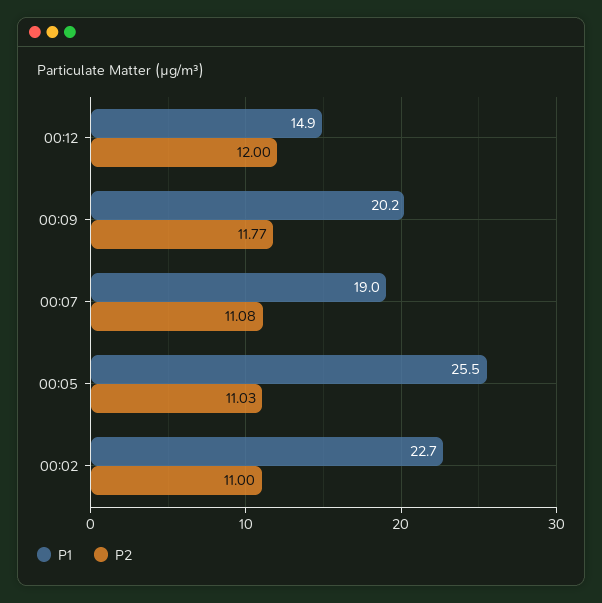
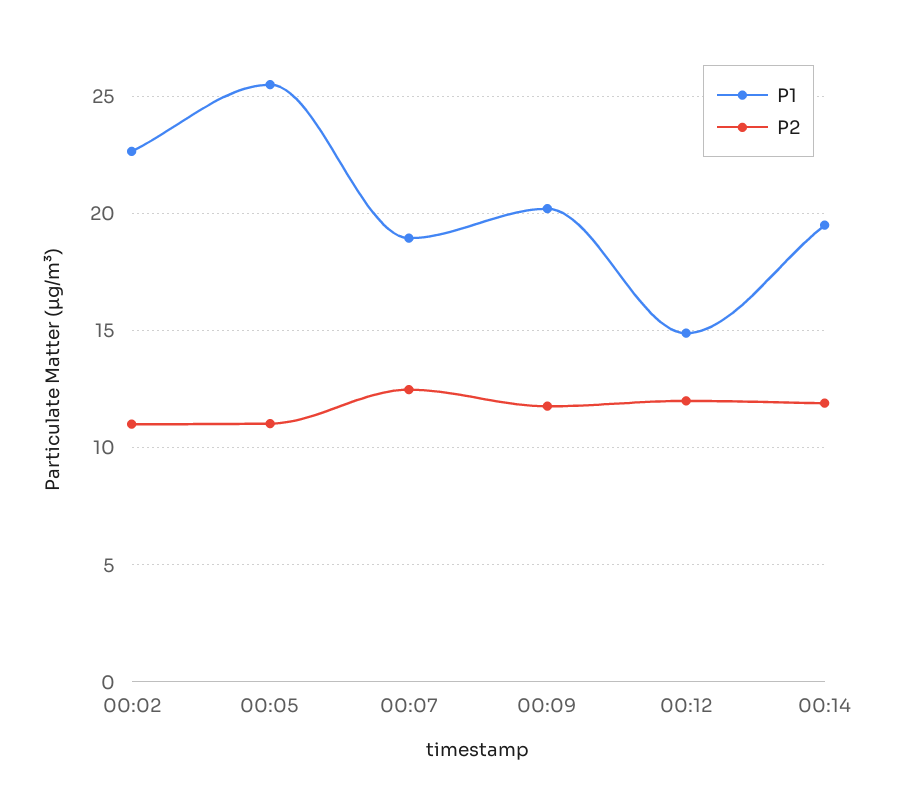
P2, 00:07: 11.08 -> 12.5
P1, 00:14: none -> 19.5
P2, 00:14: none -> 12

